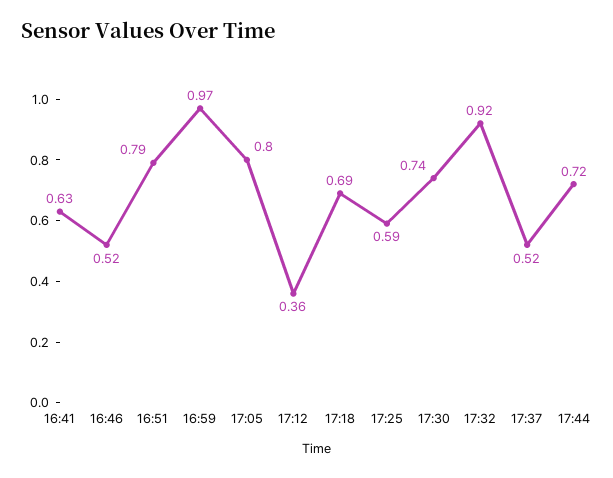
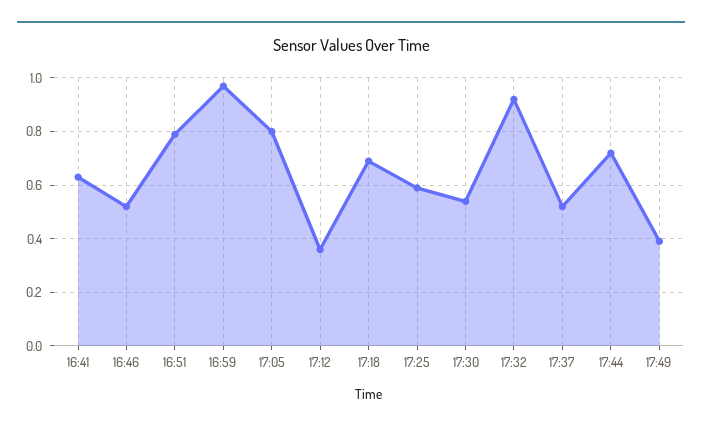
17:30: 0.74 -> 0.55
17:49: none -> 0.4

